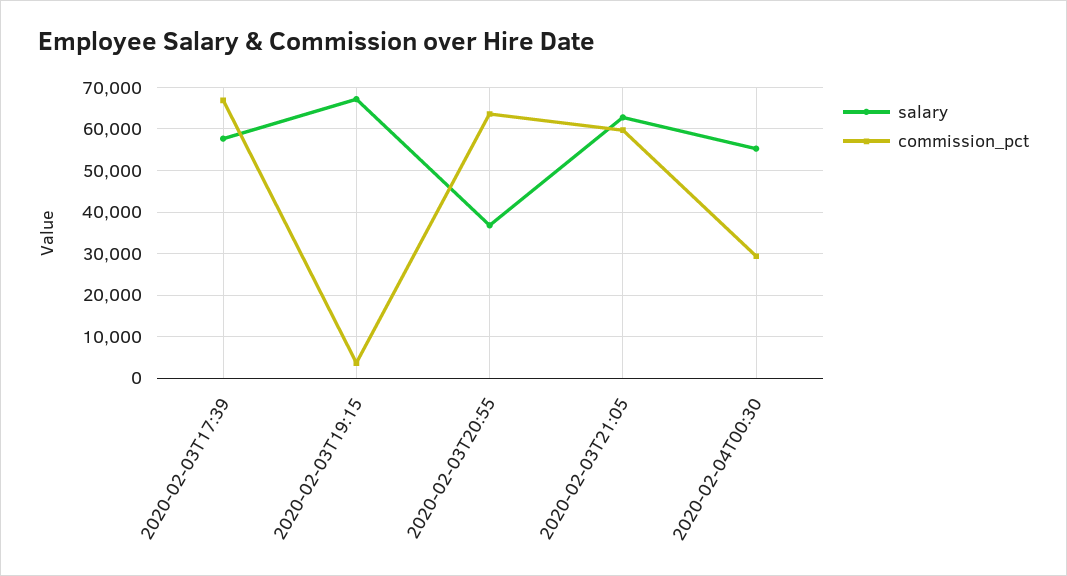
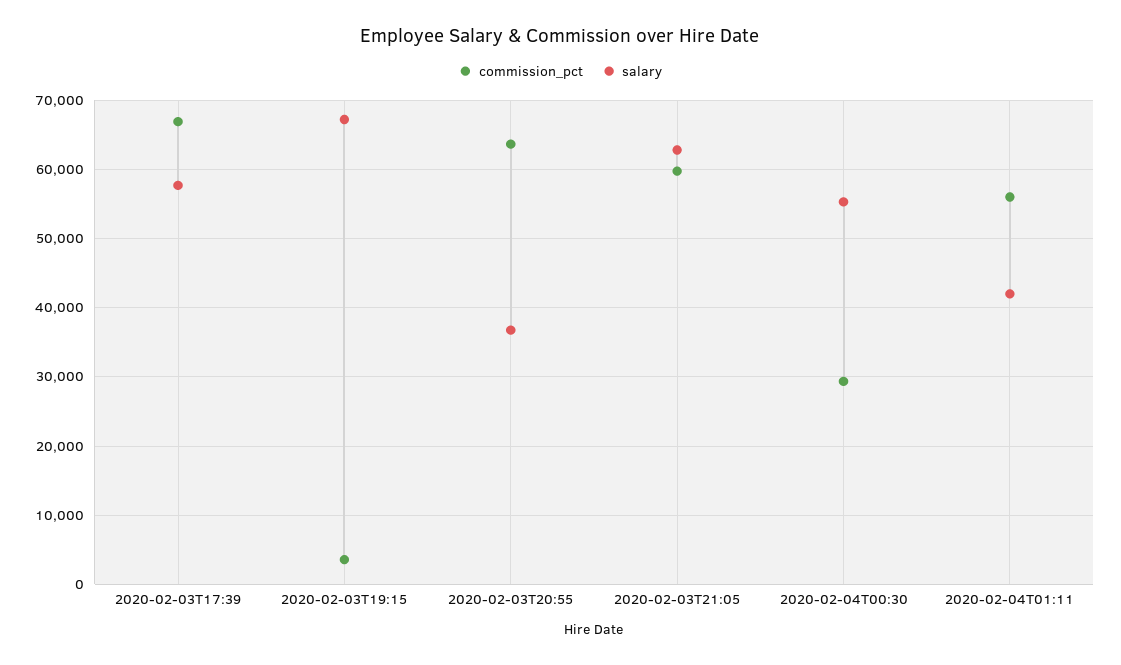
commission_pct, 2020-02-04T01:11: none -> 56000
salary, 2020-02-04T01:11: none -> 42000

